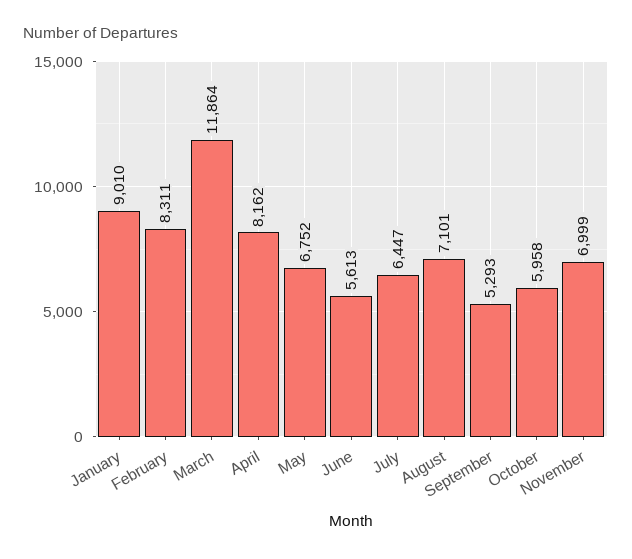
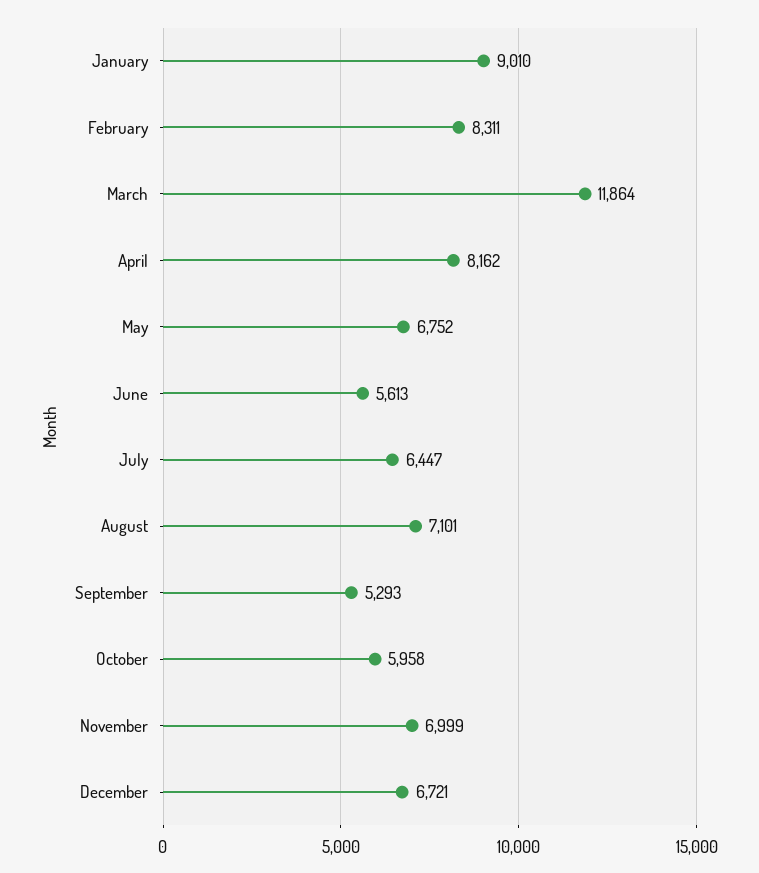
December: none -> 6721

